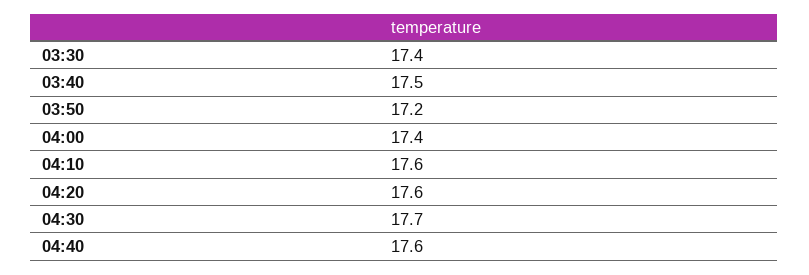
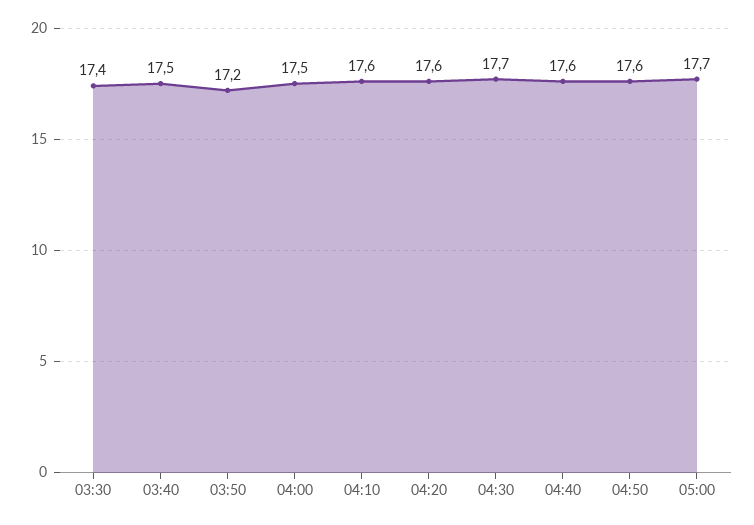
04:00: 17.4 -> 17.5
04:50: none -> 17.6
05:00: none -> 17.7

